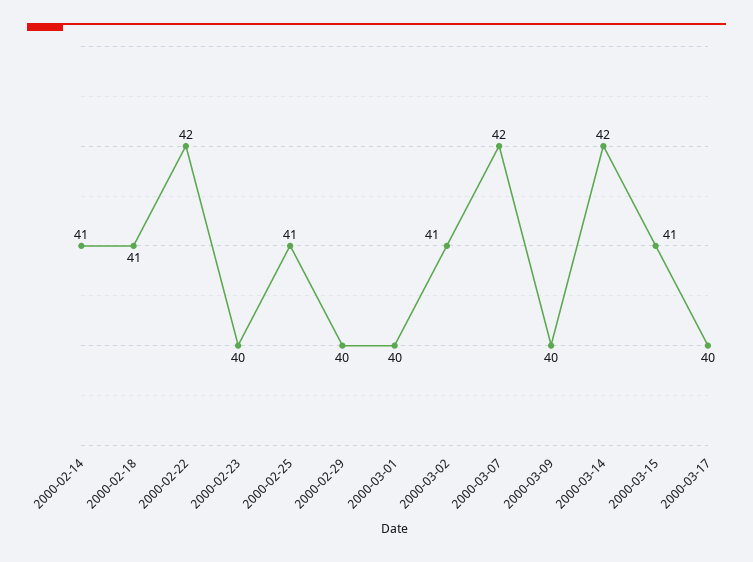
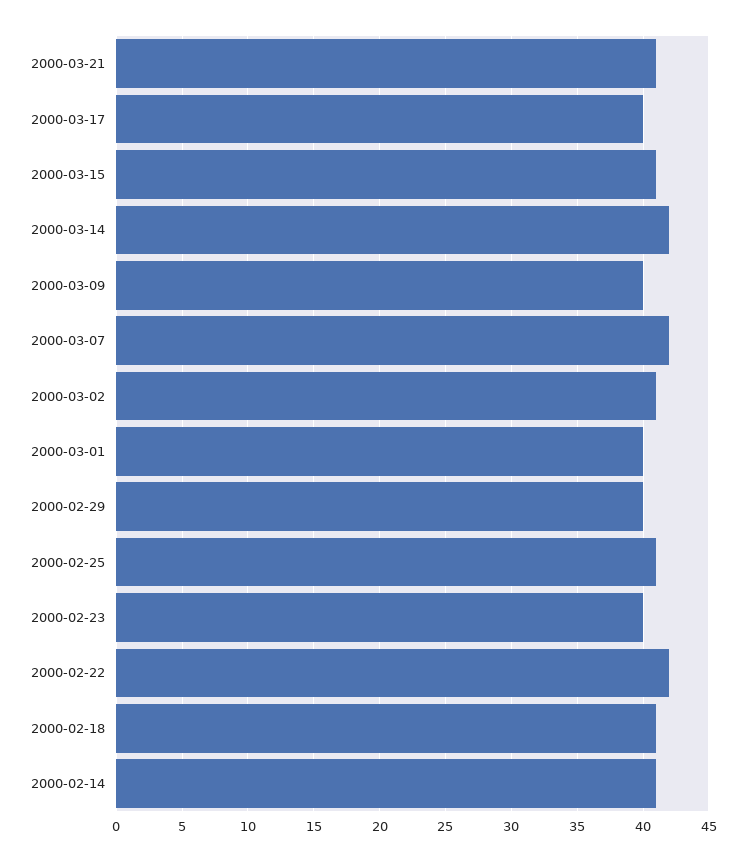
2000-03-21: none -> 41

